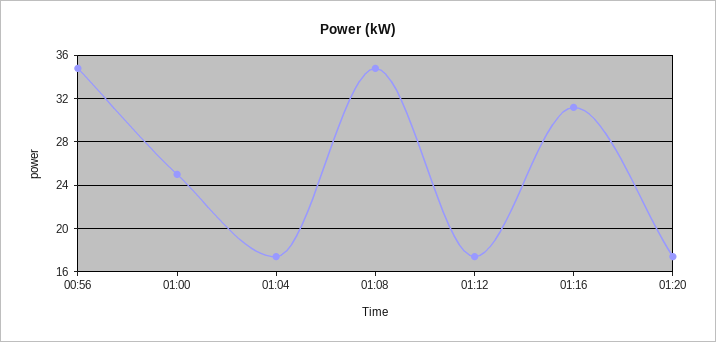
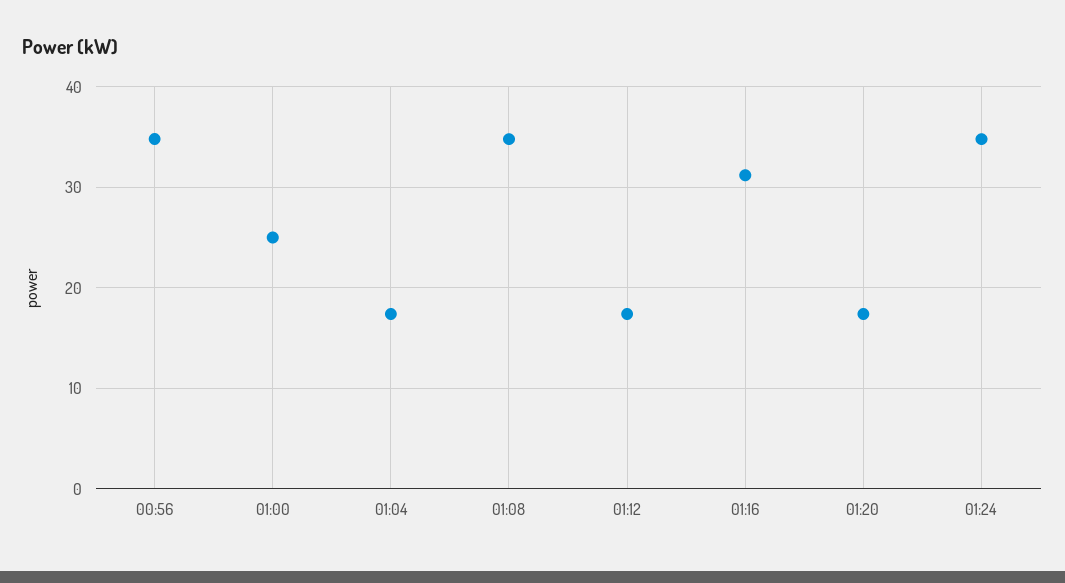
01:24: none -> 35

